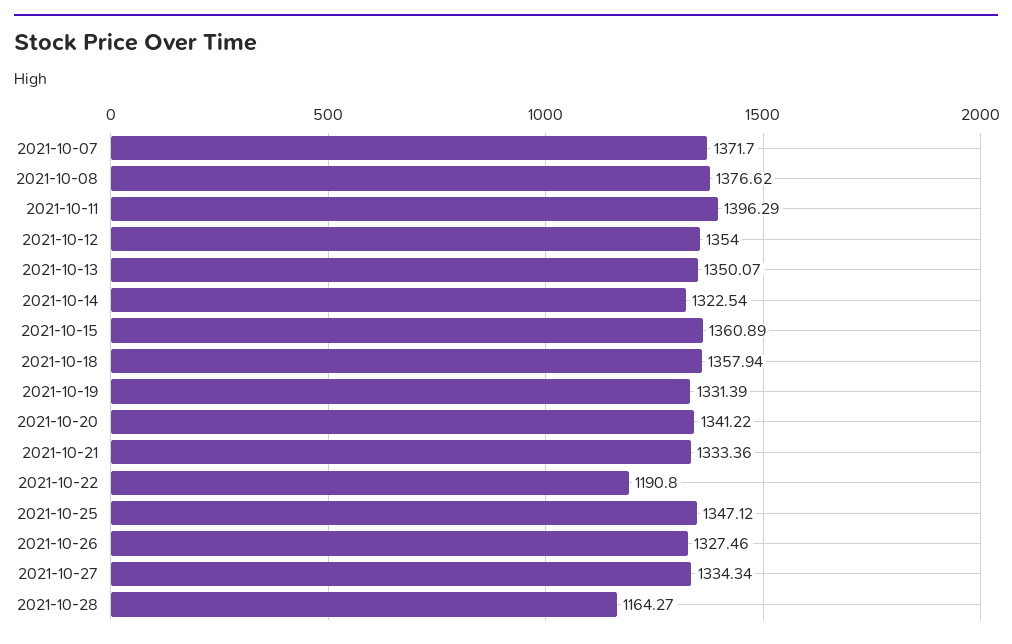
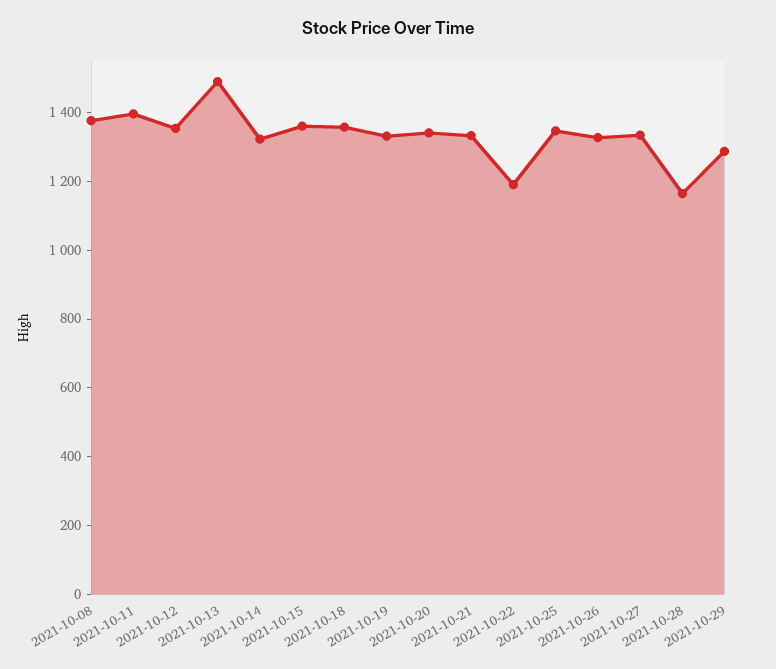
2021-10-07: 1371.7 -> none
2021-10-13: 1350.07 -> 1500
2021-10-29: none -> 1300

